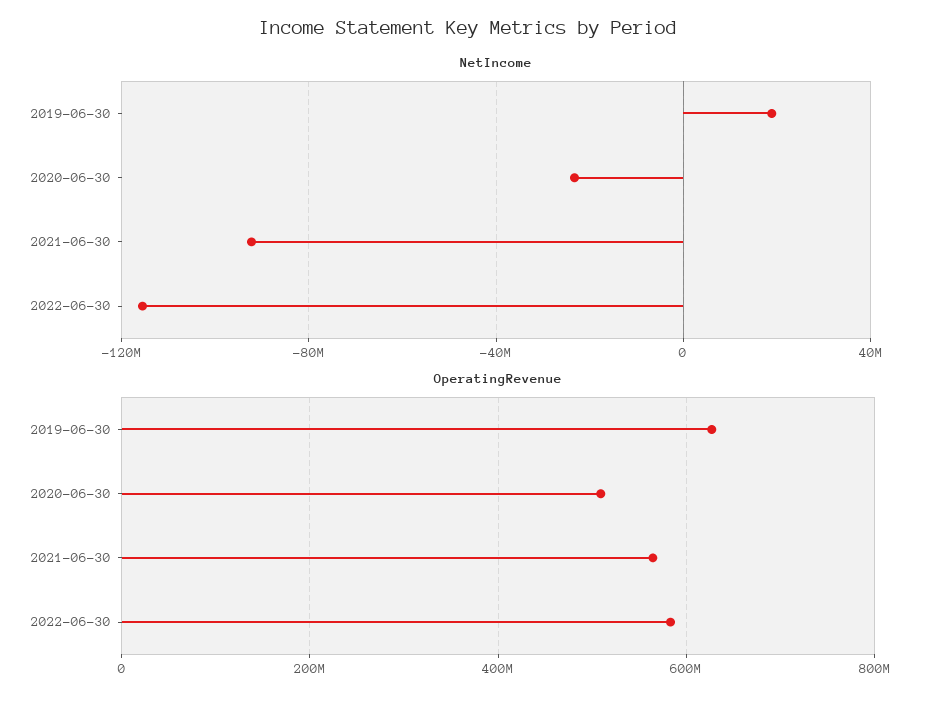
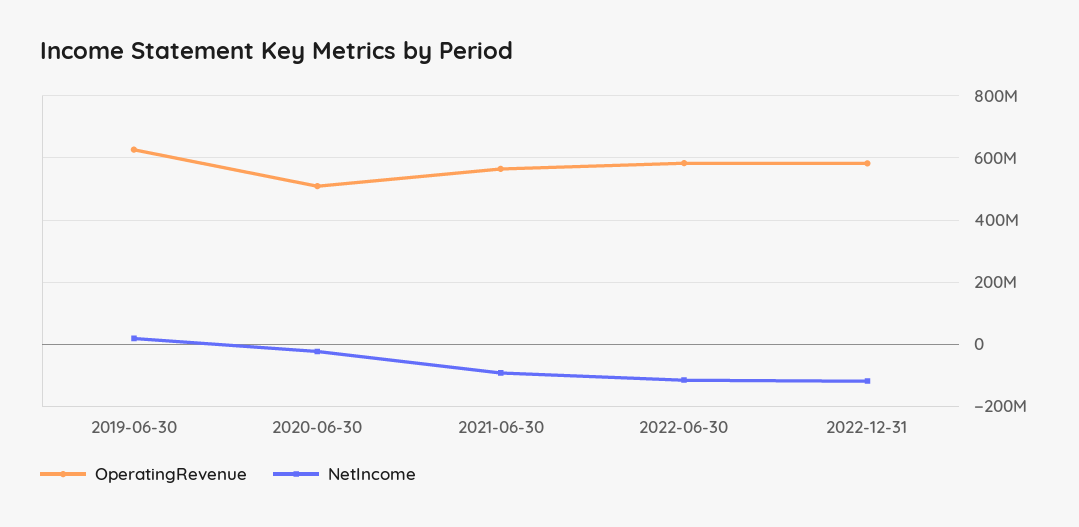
OperatingRevenue, 2022-12-31: none -> 580000000
NetIncome, 2022-12-31: none -> -120000000

